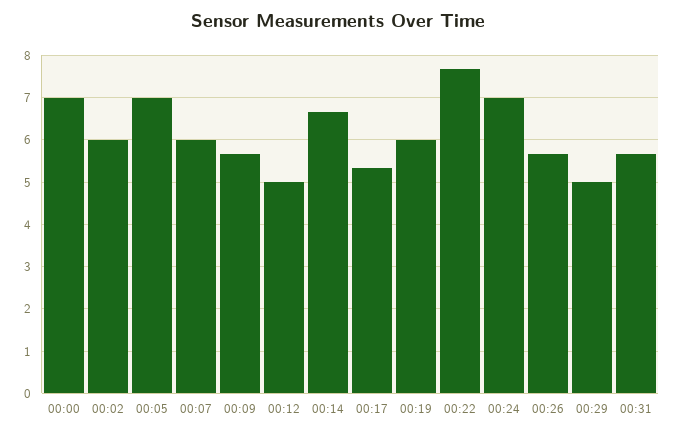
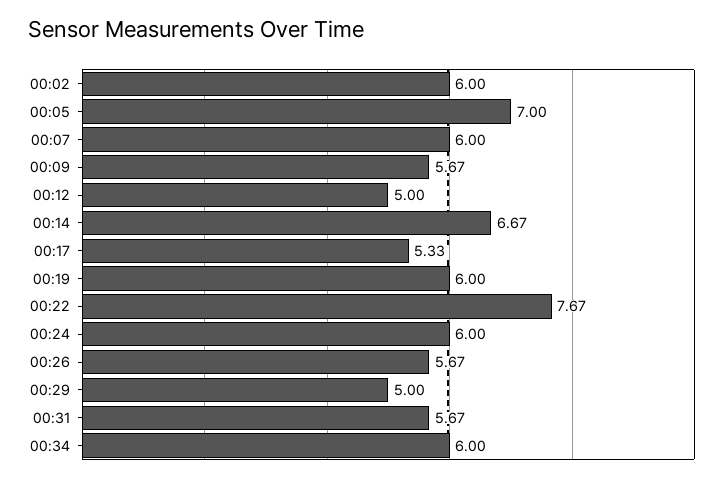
00:00: 7 -> none
00:24: 7 -> 6
00:34: none -> 6

